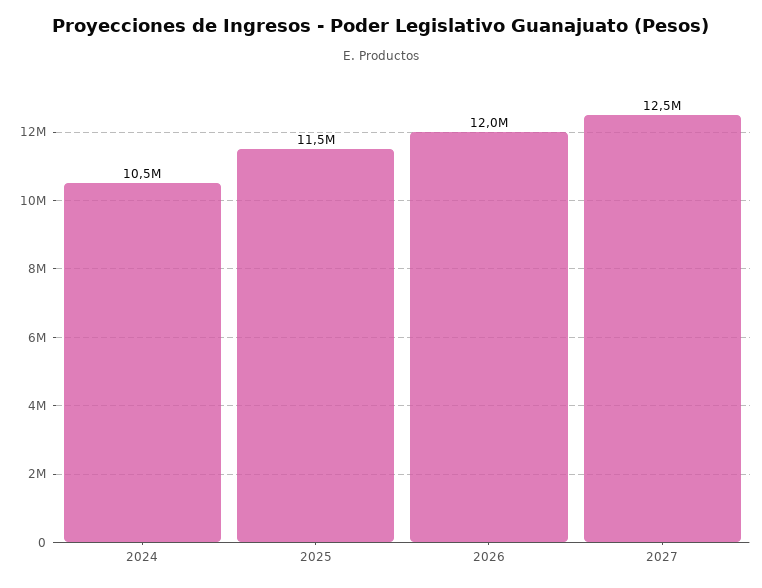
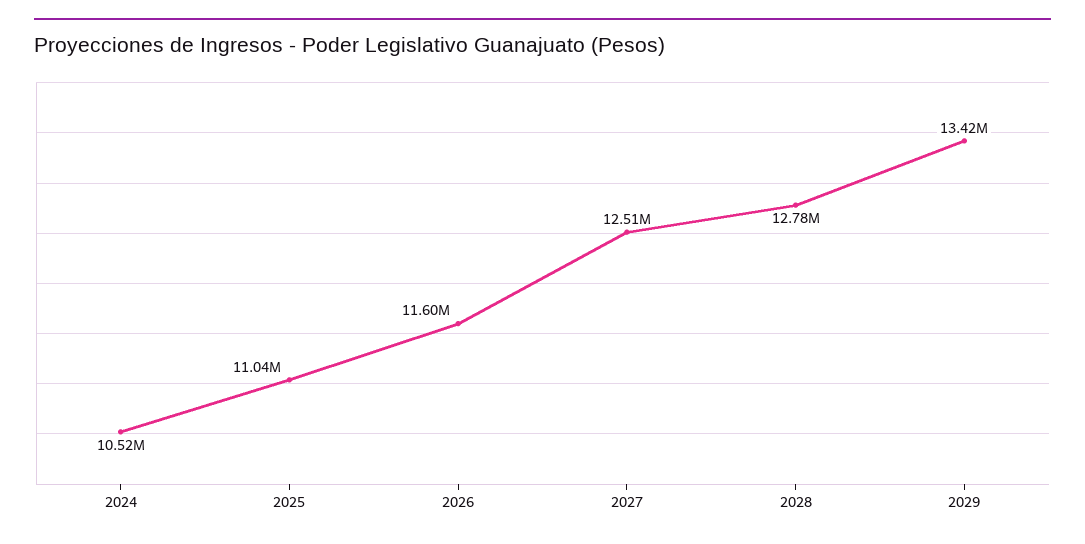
2025: 11500000 -> 11040000
2026: 12000000 -> 11600000
2028: none -> 12780000
2029: none -> 13420000

